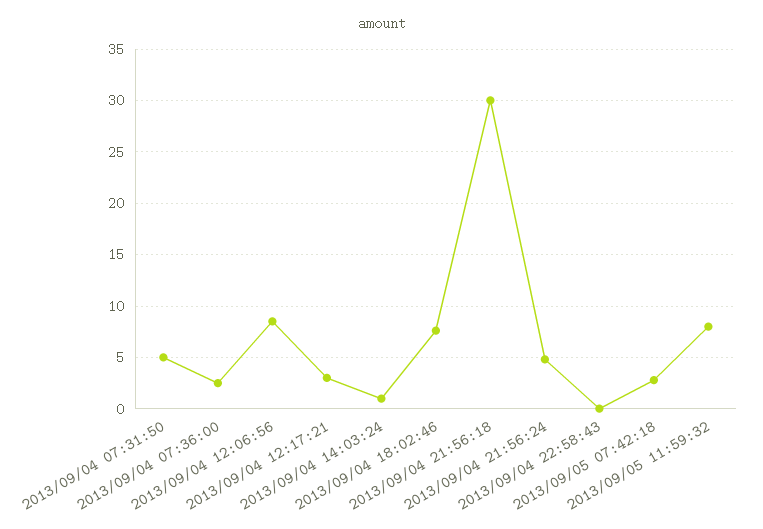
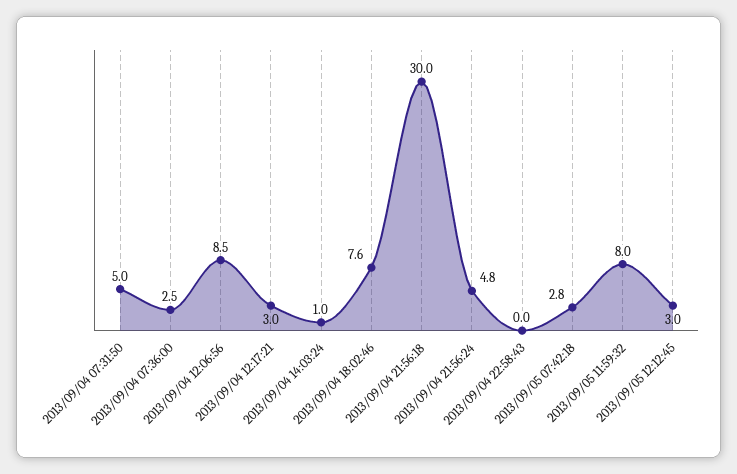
2013/09/05 12:12:45: none -> 3

